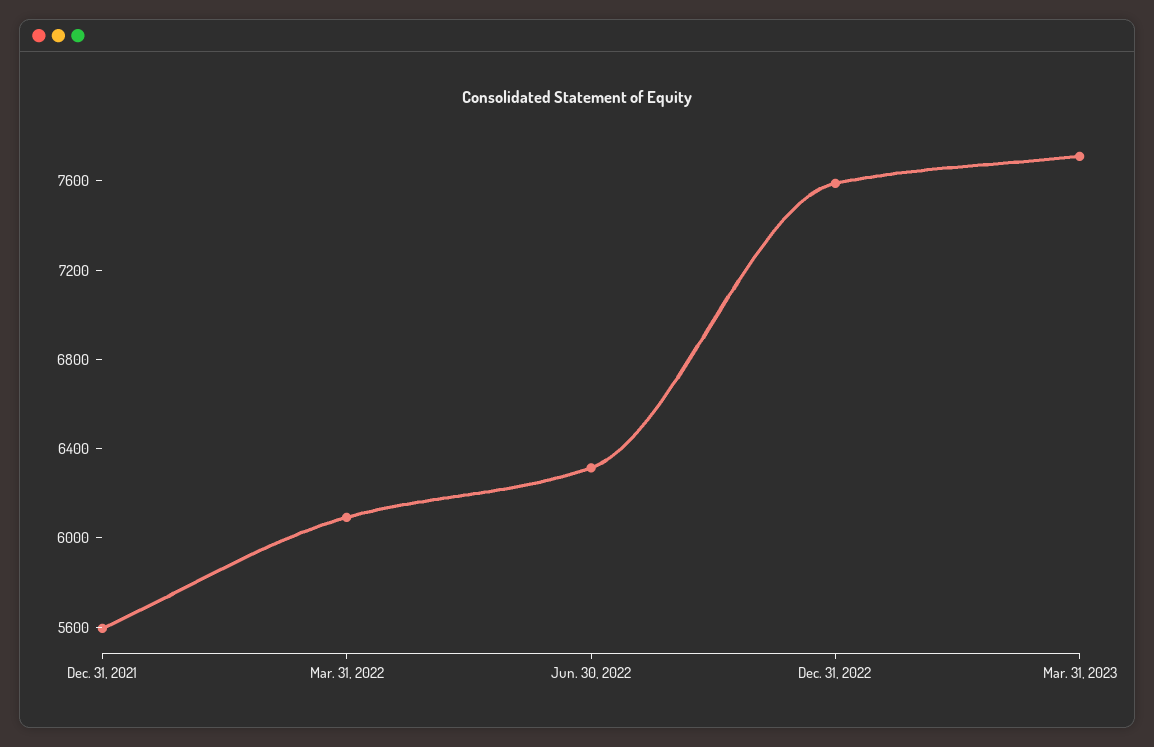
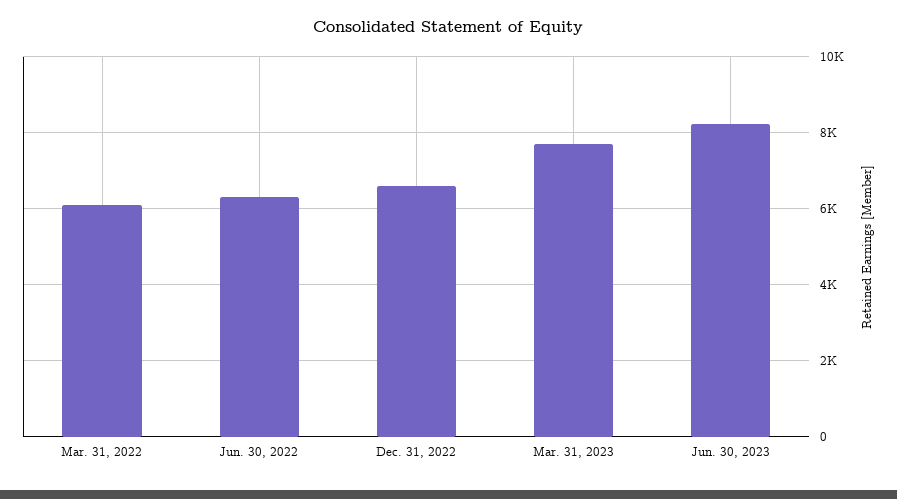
Dec. 31, 2021: 5600 -> none
Dec. 31, 2022: 7600 -> 6600
Jun. 30, 2023: none -> 8200

